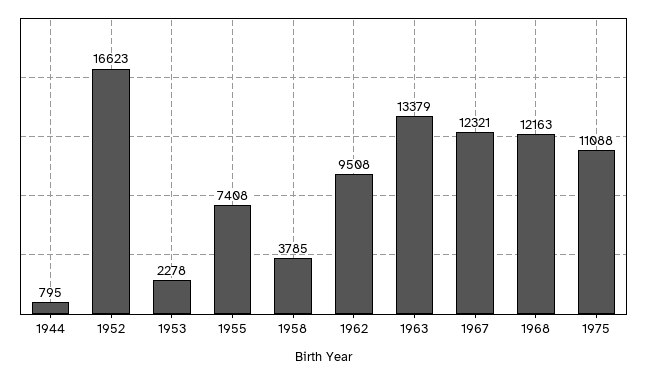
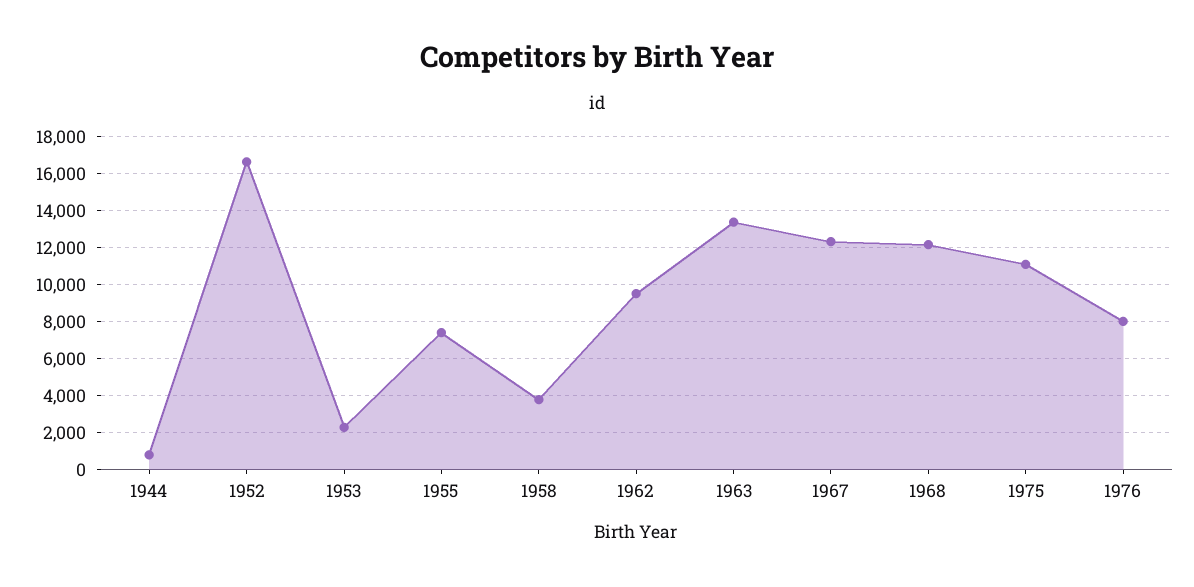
1976: none -> 8000

